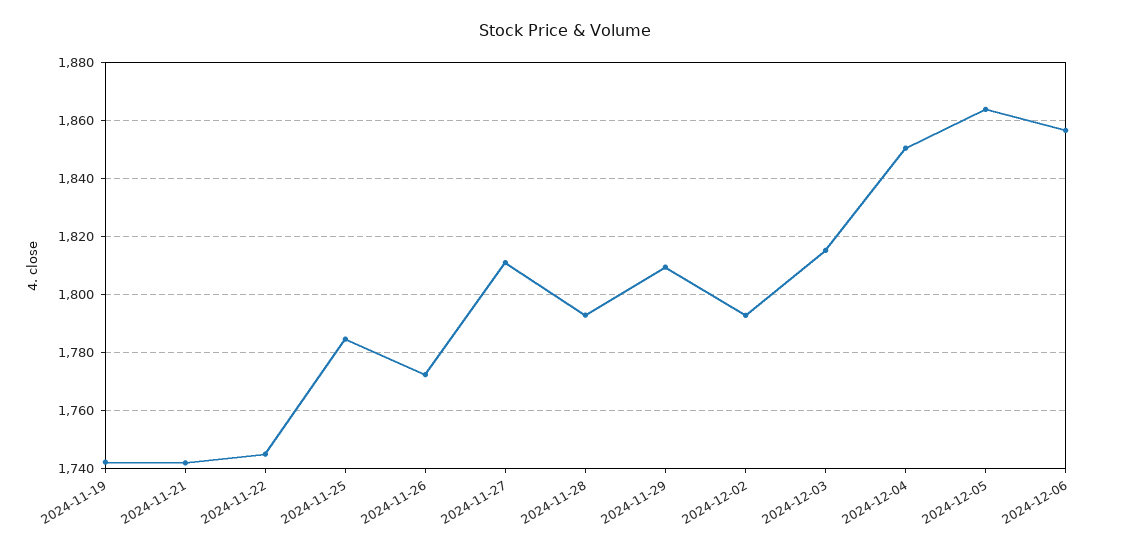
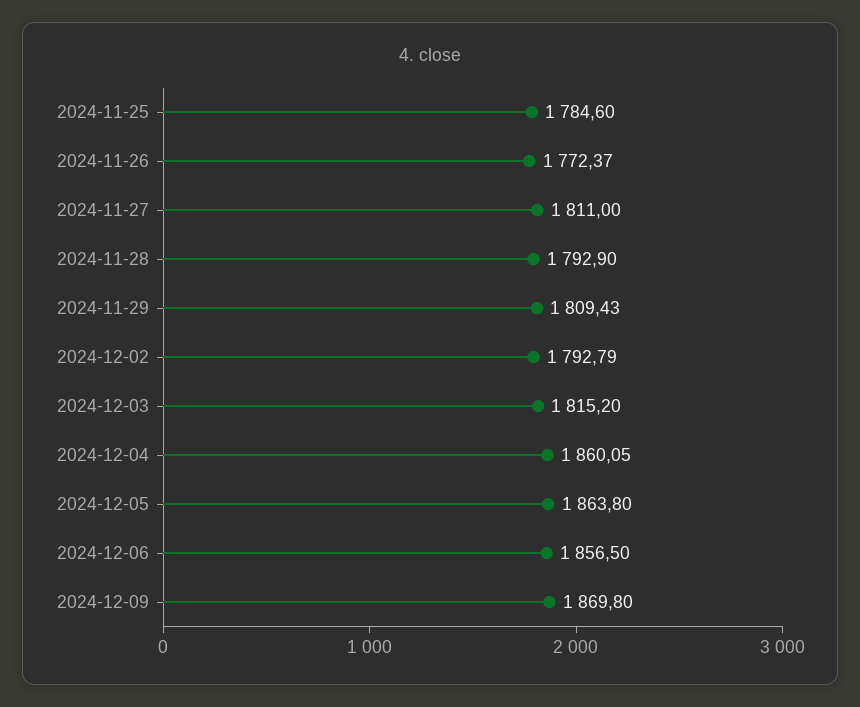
2024-11-19: 1742.5 -> none
2024-11-21: 1742.5 -> none
2024-11-22: 1745 -> none
2024-12-04: 1850 -> 1860.05
2024-12-09: none -> 1869.8

